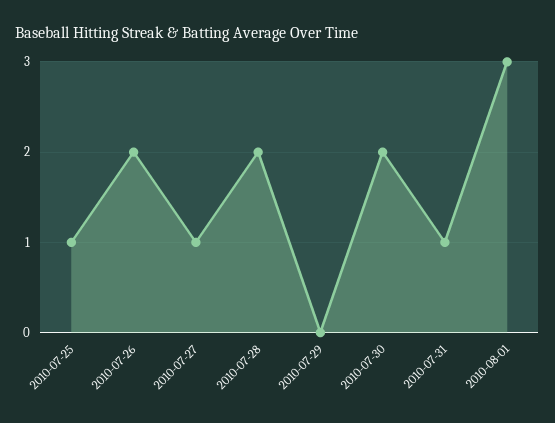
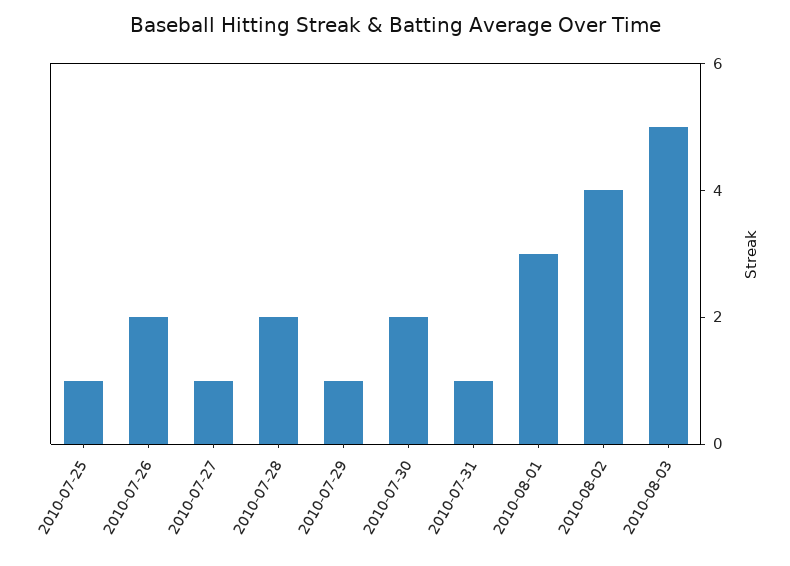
2010-07-29: 0 -> 1
2010-08-02: none -> 4
2010-08-03: none -> 5

